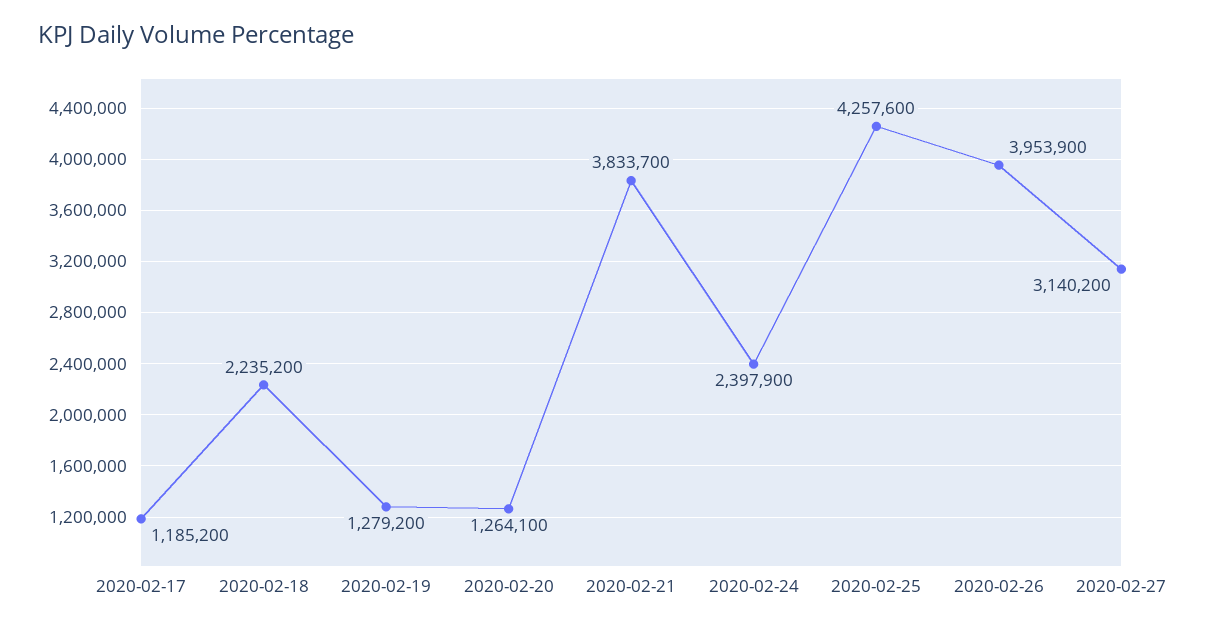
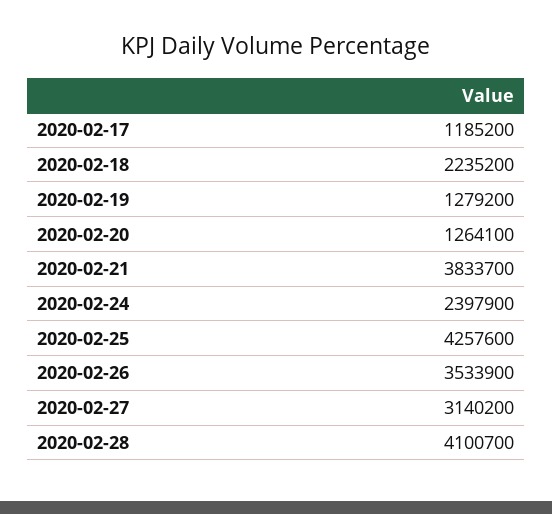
2020-02-26: 3953900 -> 3533900
2020-02-28: none -> 4100700

